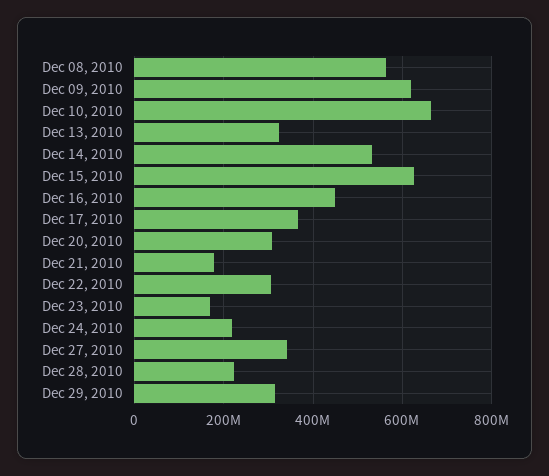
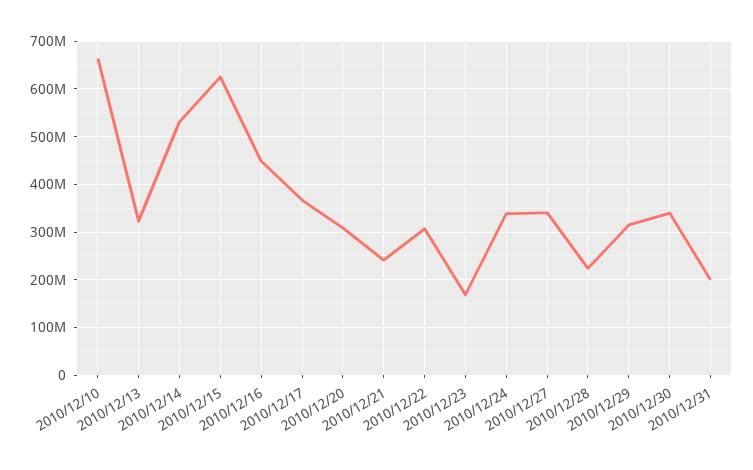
Dec 08, 2010: 560000000 -> none
Dec 09, 2010: 620000000 -> none
Dec 21, 2010: 180000000 -> 240000000
Dec 24, 2010: 220000000 -> 340000000
2010/12/30: none -> 340000000
2010/12/31: none -> 200000000

